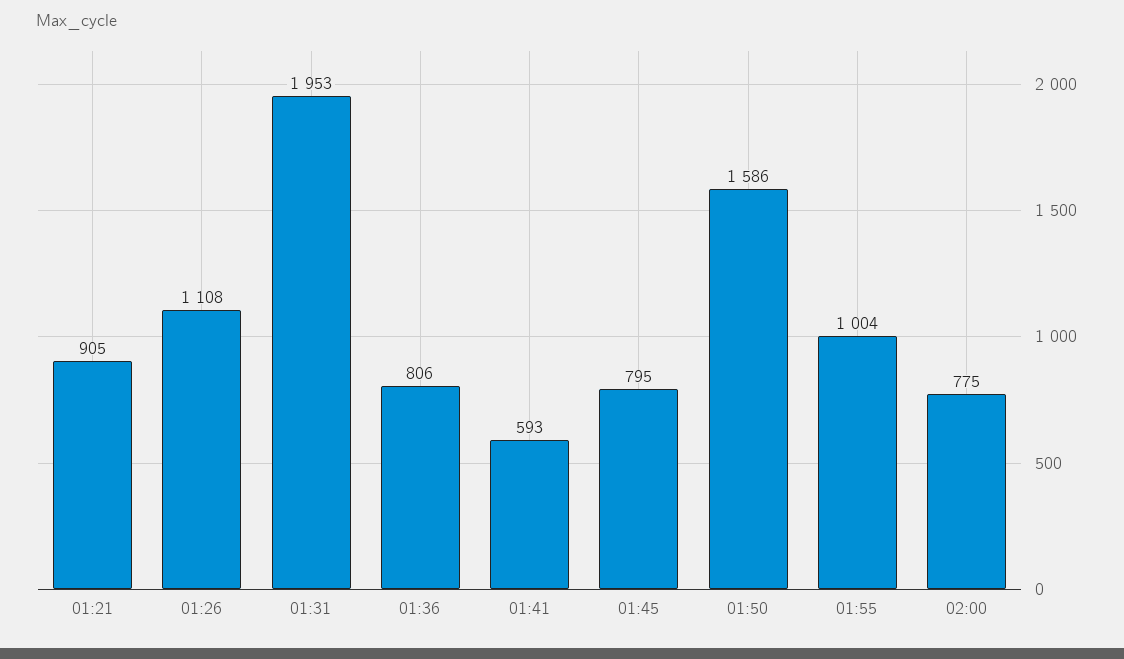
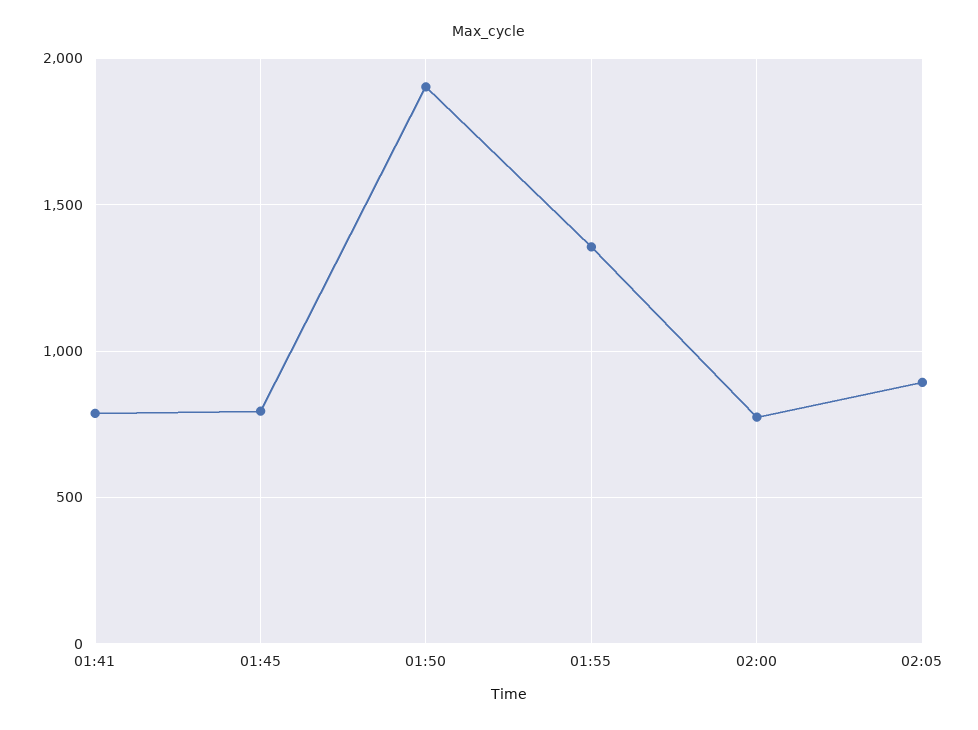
01:21: 905 -> none
01:26: 1108 -> none
01:31: 1953 -> none
01:36: 806 -> none
01:41: 593 -> 800
01:50: 1586 -> 1900
01:55: 1004 -> 1350
02:05: none -> 900

